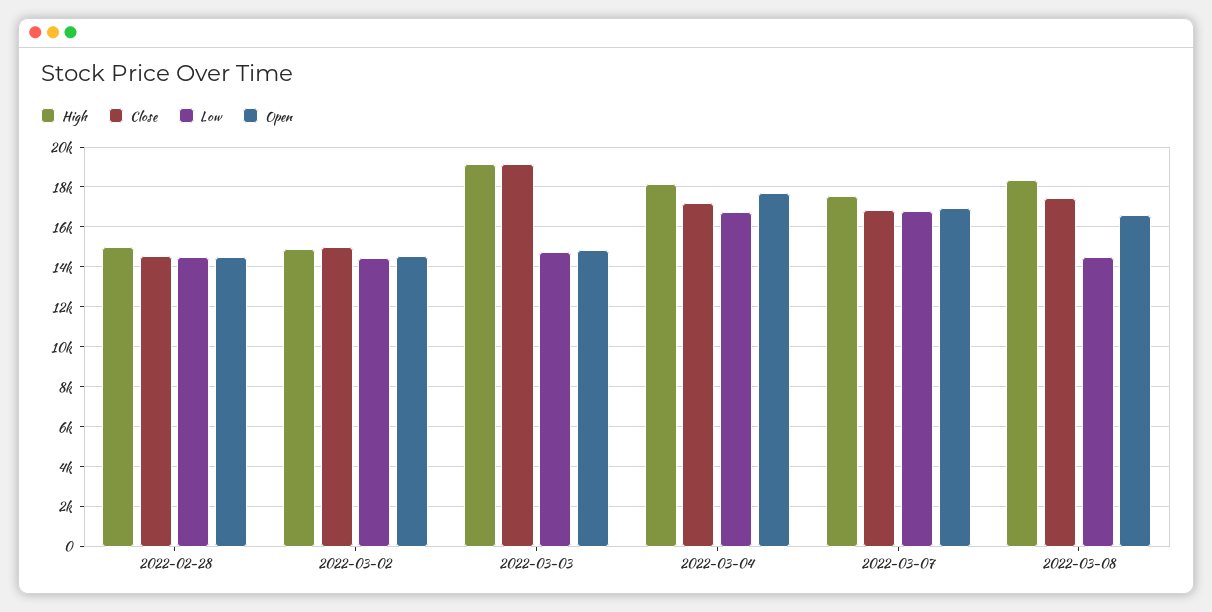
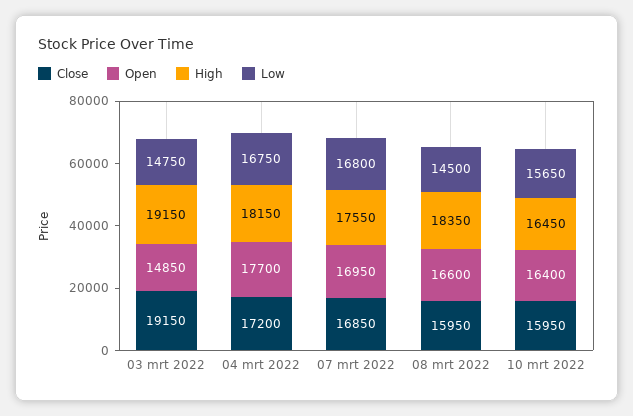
High, 2022-02-28: 15000 -> none
Close, 2022-02-28: 14500 -> none
Low, 2022-02-28: 14500 -> none
Open, 2022-02-28: 14500 -> none
High, 2022-03-02: 15000 -> none
Close, 2022-03-02: 15000 -> none
Low, 2022-03-02: 14500 -> none
Open, 2022-03-02: 14500 -> none
Close, 2022-03-08: 17500 -> 15950
Close, 10 mrt 2022: none -> 15950
Open, 10 mrt 2022: none -> 16400
High, 10 mrt 2022: none -> 16450
Low, 10 mrt 2022: none -> 15650

